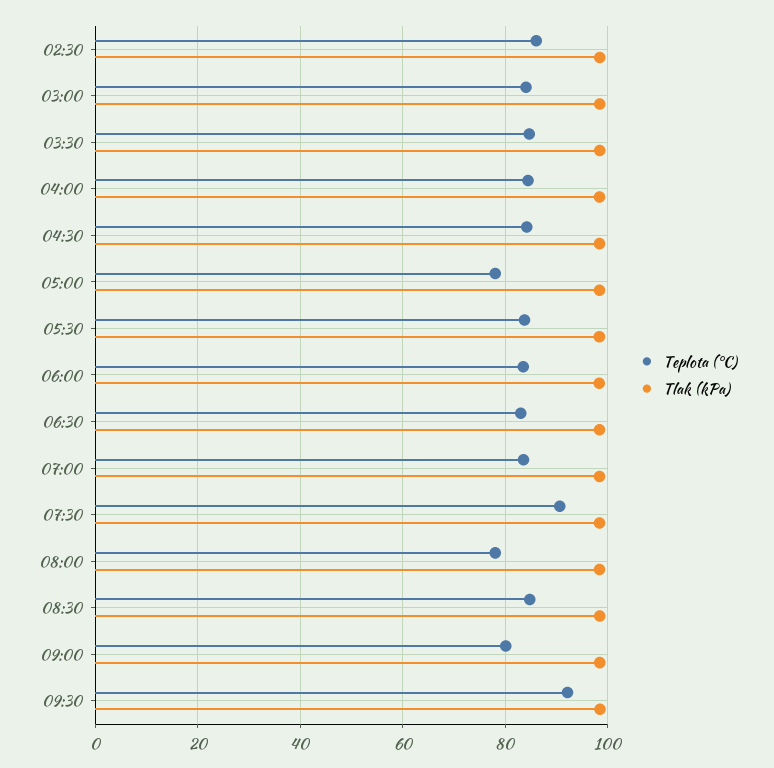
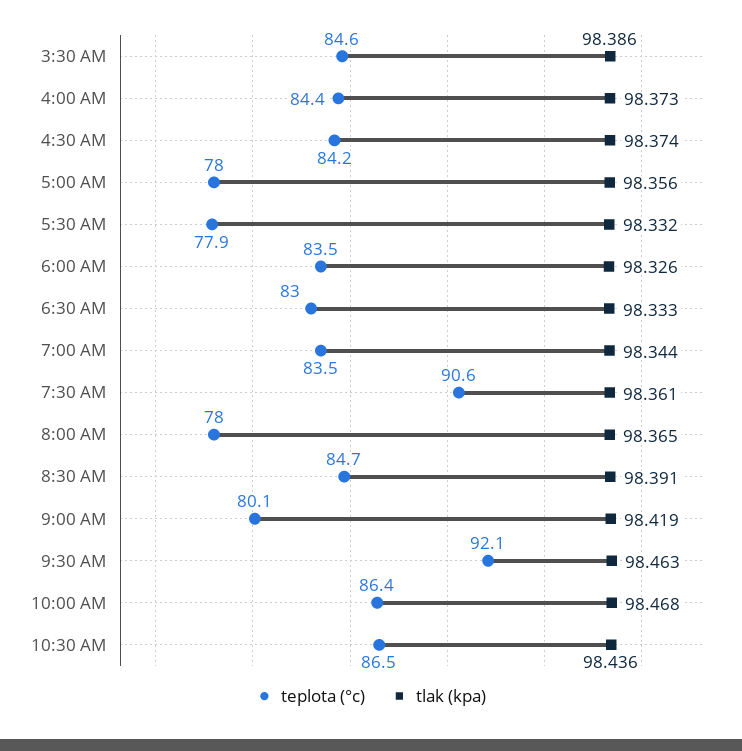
Teplota (°C), 02:30: 86 -> none
Tlak (kPa), 02:30: 98 -> none
Teplota (°C), 03:00: 84 -> none
Tlak (kPa), 03:00: 98 -> none
Teplota (°C), 05:30: 84 -> 77.9
Teplota (°C), 10:00 AM: none -> 86.4
Tlak (kPa), 10:00 AM: none -> 98.468
Teplota (°C), 10:30 AM: none -> 86.5
Tlak (kPa), 10:30 AM: none -> 98.436

